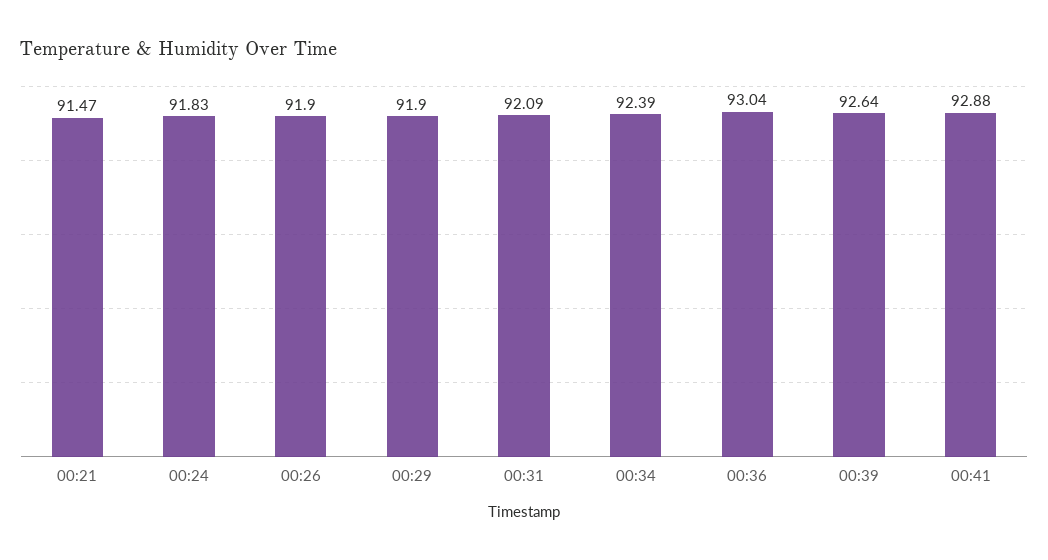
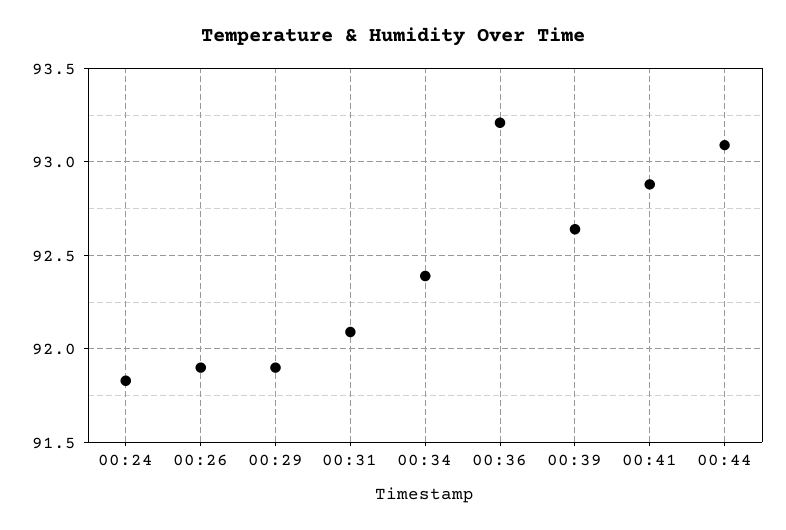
00:21: 91.47 -> none
00:36: 93.04 -> 93.2
00:44: none -> 93.1

